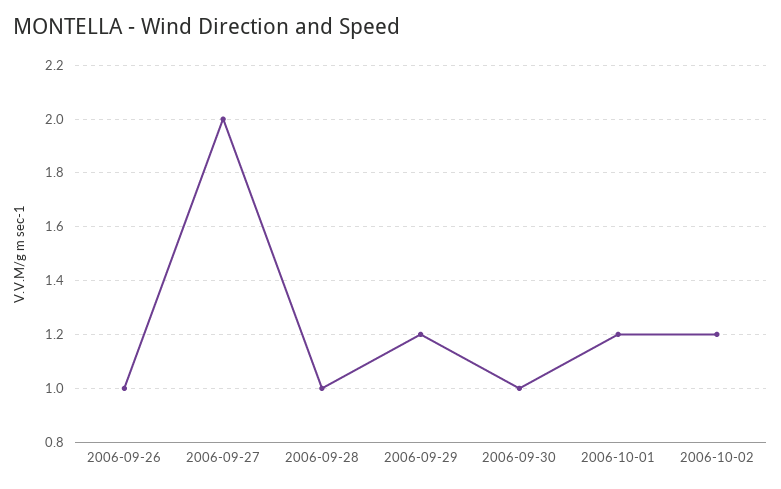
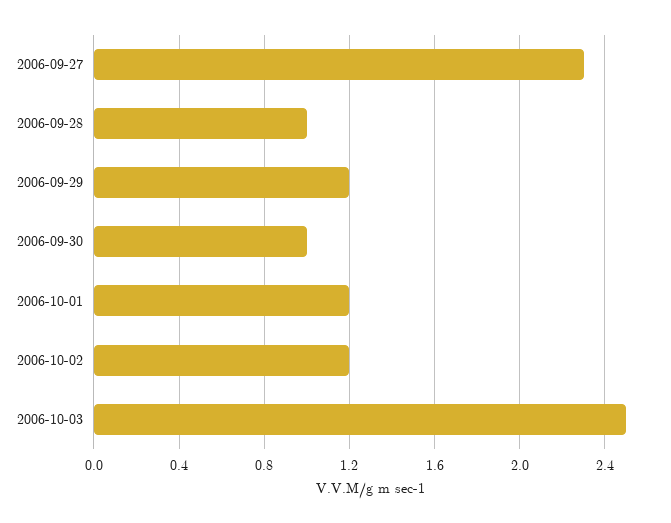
2006-09-26: 1 -> none
2006-09-27: 2 -> 2.3
2006-10-03: none -> 2.5

